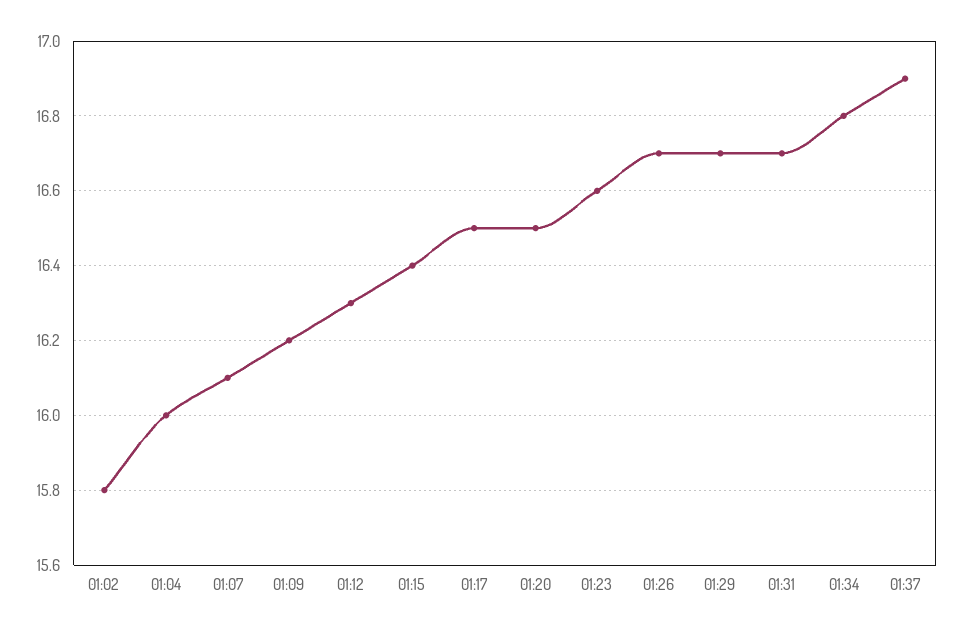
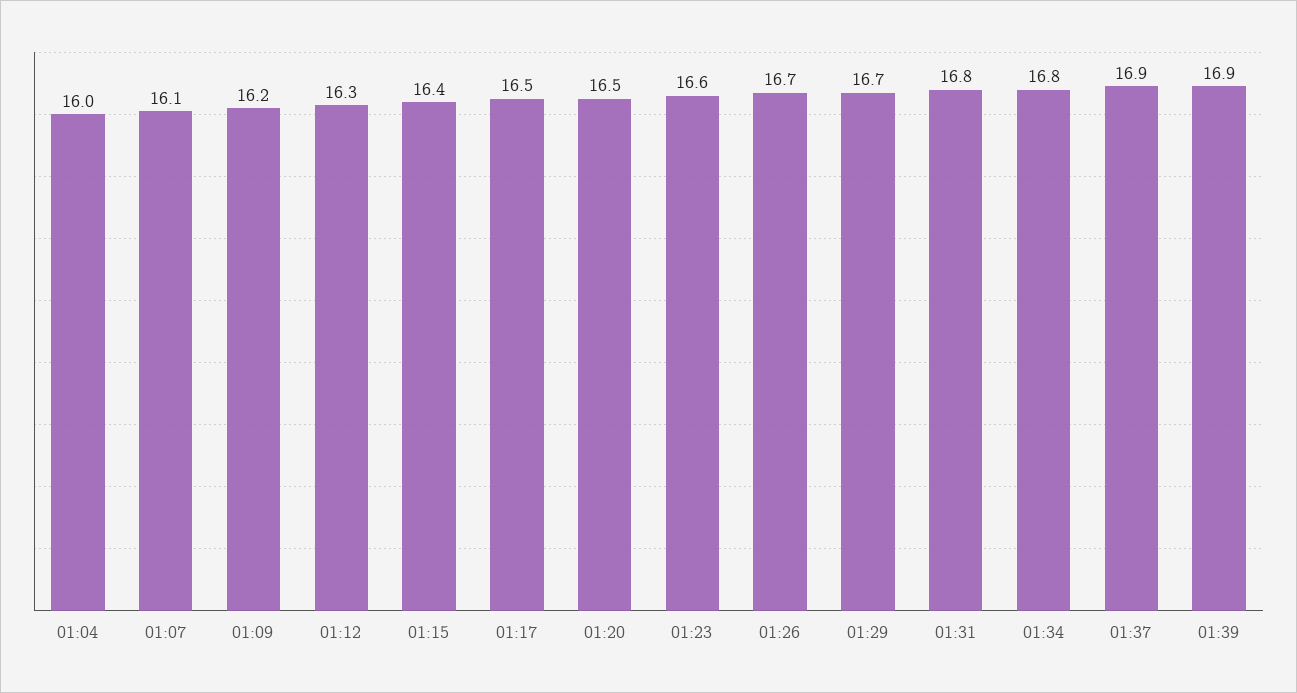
01:02: 15.8 -> none
01:31: 16.7 -> 16.8
01:39: none -> 16.9

